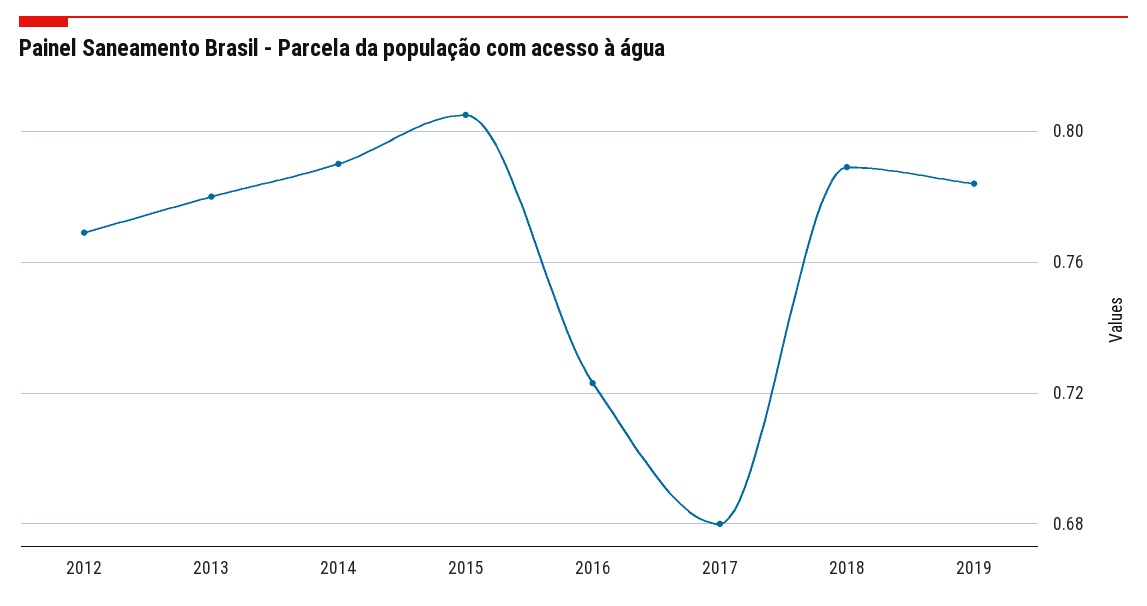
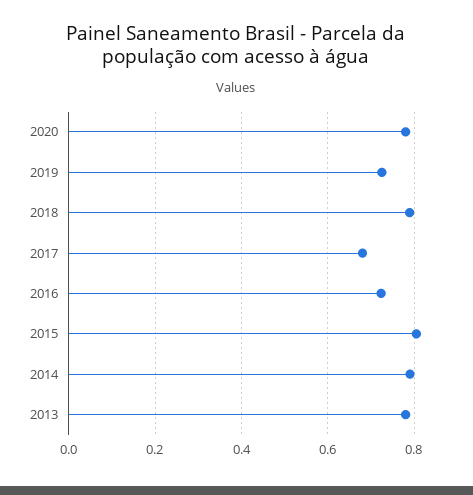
2012: 0.77 -> none
2019: 0.785 -> 0.72
2020: none -> 0.78

